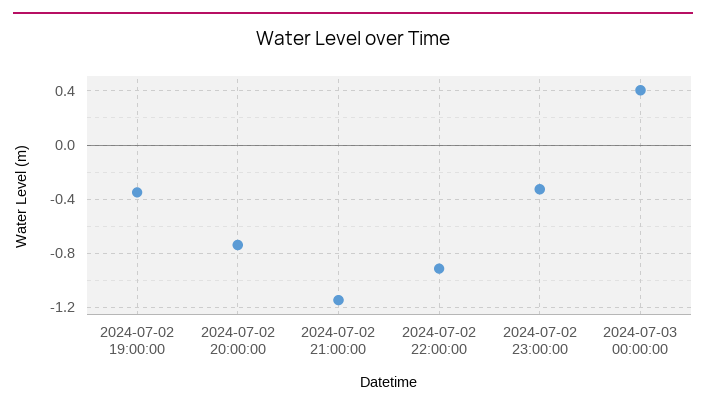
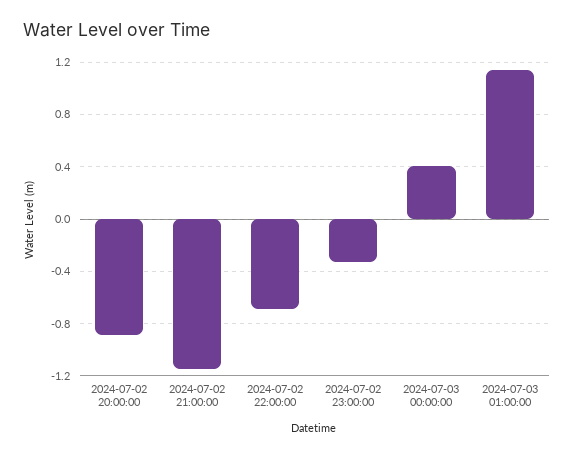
2024-07-02 19:00:00: -0.35 -> none
2024-07-02 20:00:00: -0.75 -> -0.9
2024-07-02 22:00:00: -0.9 -> -0.7
2024-07-03 01:00:00: none -> 1.15

